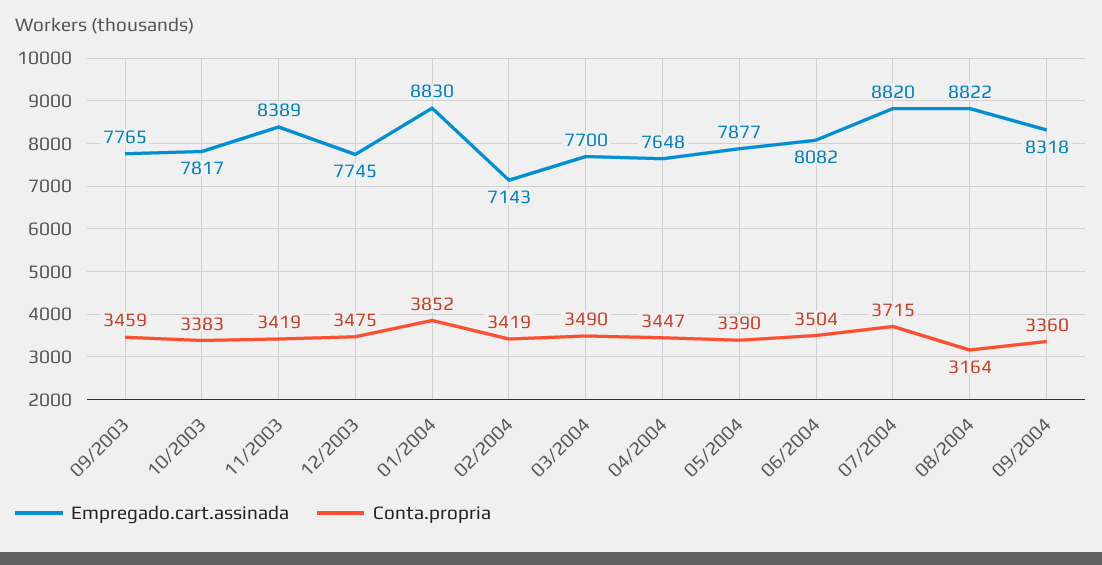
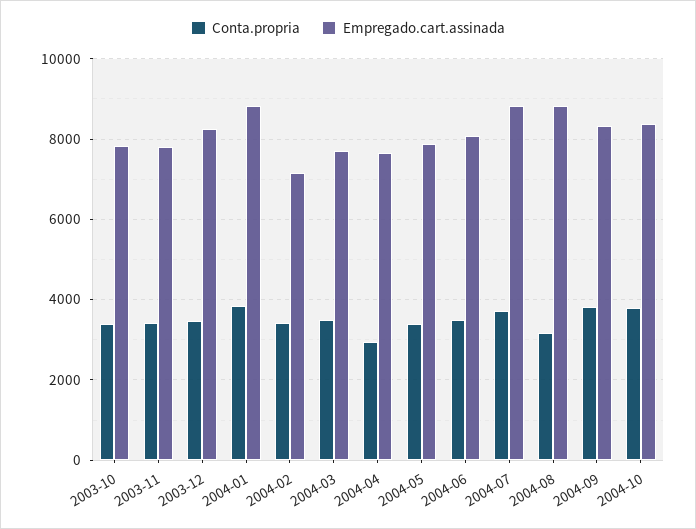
Empregado.cart.assinada, 09/2003: 7765 -> none
Conta.propria, 09/2003: 3459 -> none
Empregado.cart.assinada, 11/2003: 8389 -> 7800
Empregado.cart.assinada, 12/2003: 7745 -> 8200
Conta.propria, 04/2004: 3447 -> 3000
Conta.propria, 09/2004: 3360 -> 3800
Conta.propria, 2004-10: none -> 3800
Empregado.cart.assinada, 2004-10: none -> 8400

